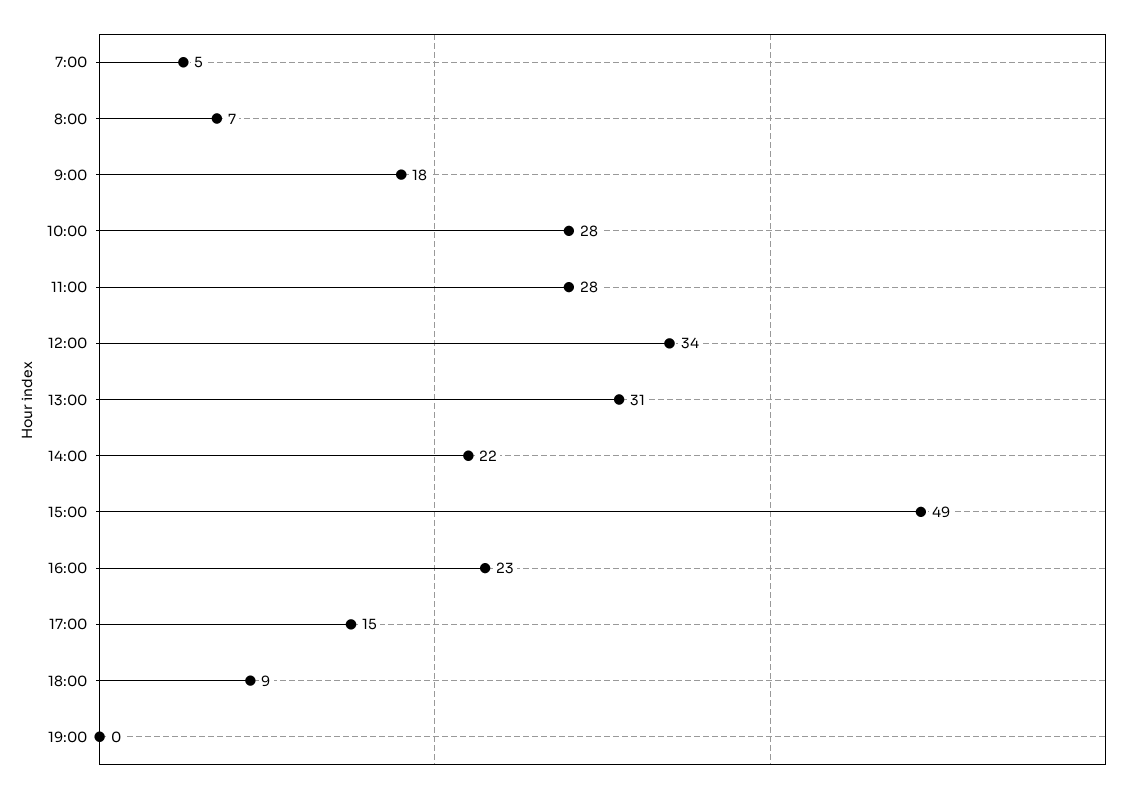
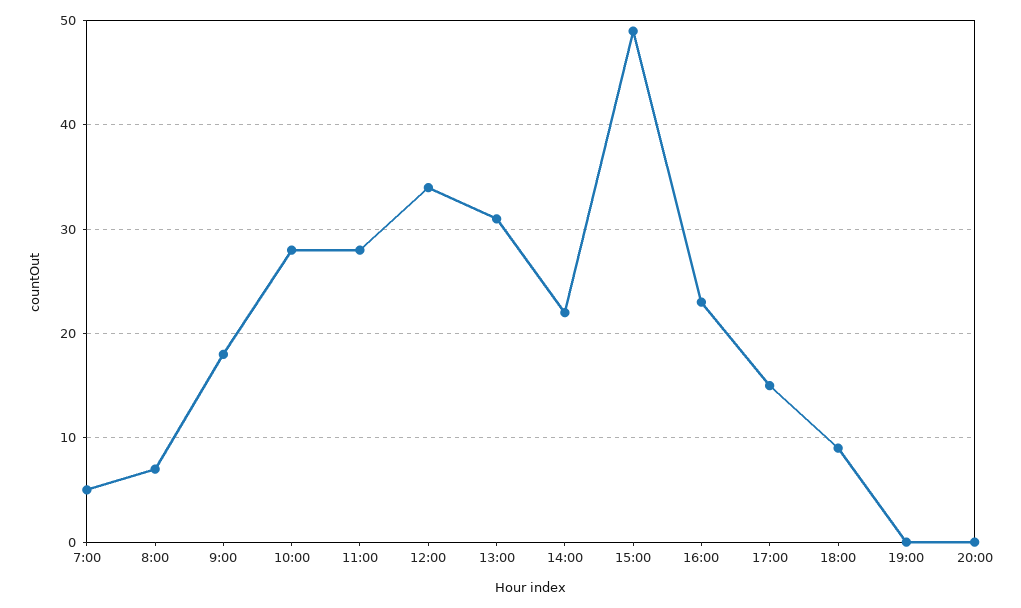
20:00: none -> 0

